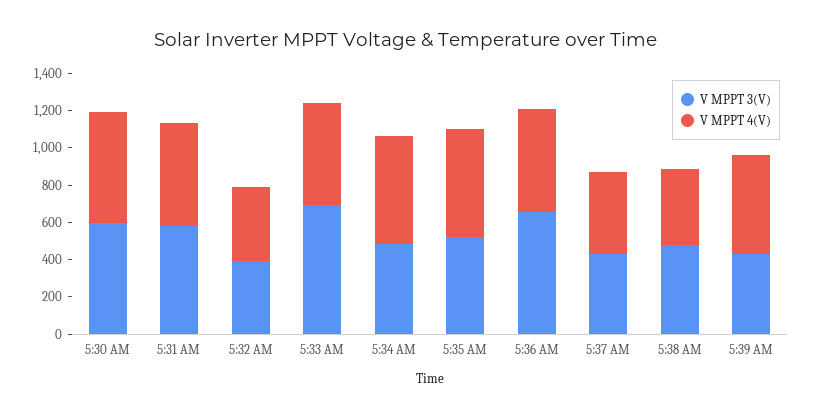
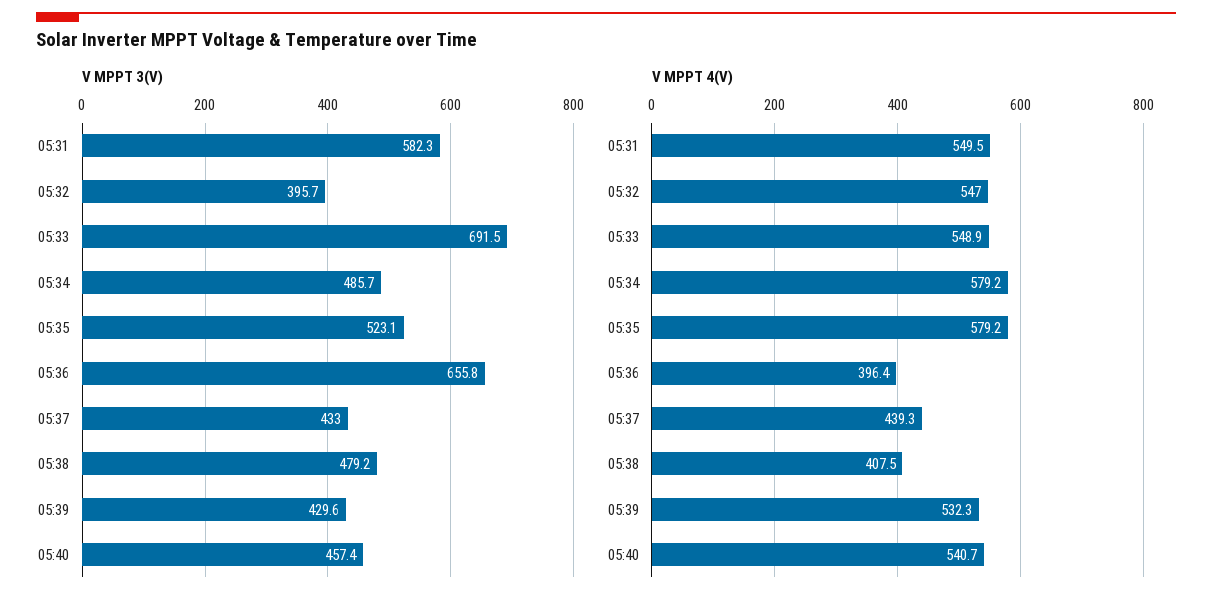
V MPPT 3(V), 5:30 AM: 600 -> none
V MPPT 4(V), 5:30 AM: 600 -> none
V MPPT 4(V), 5:32 AM: 400 -> 547
V MPPT 4(V), 5:36 AM: 550 -> 396.4
V MPPT 3(V), 05:40: none -> 457.4
V MPPT 4(V), 05:40: none -> 540.7

